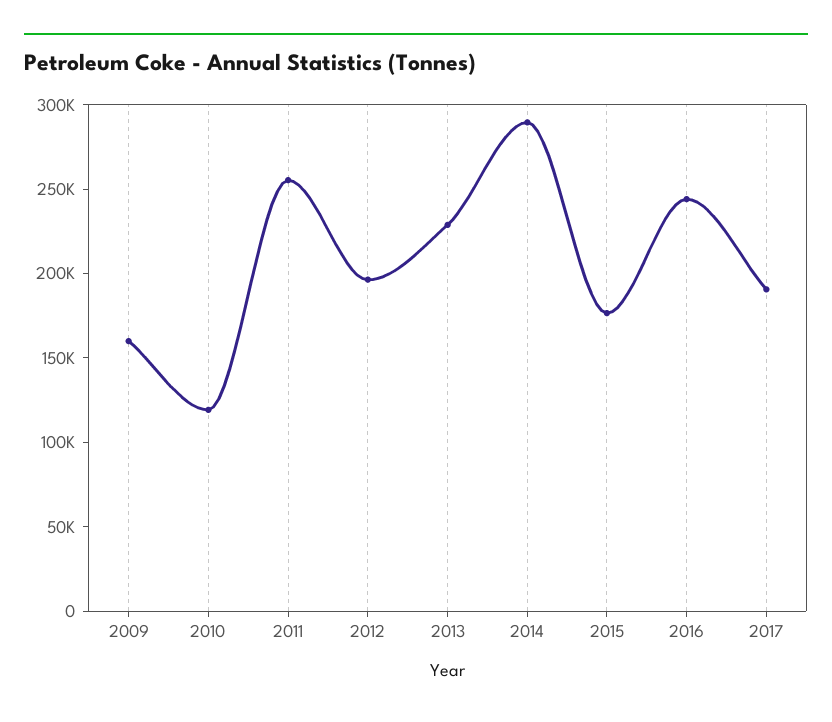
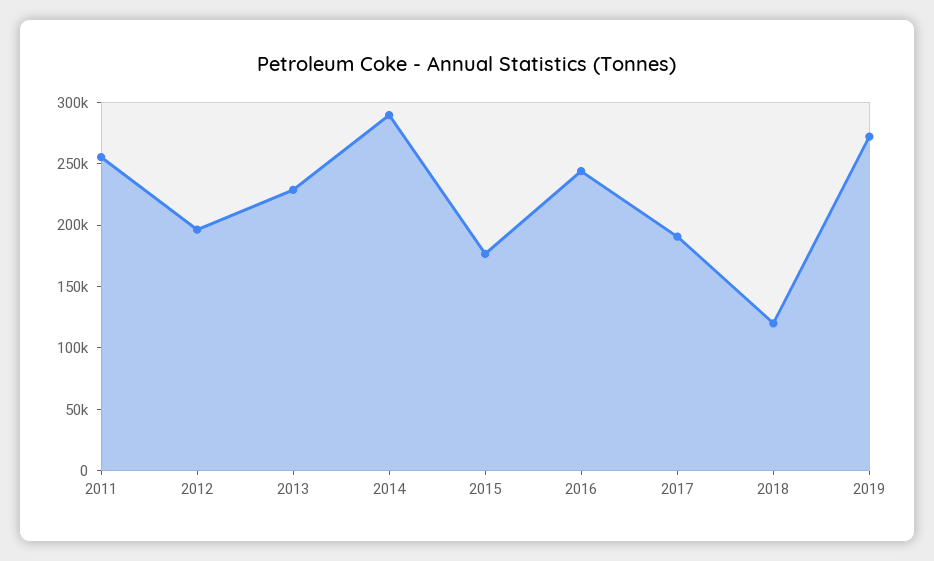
2009: 160000 -> none
2010: 120000 -> none
2018: none -> 120000
2019: none -> 270000

